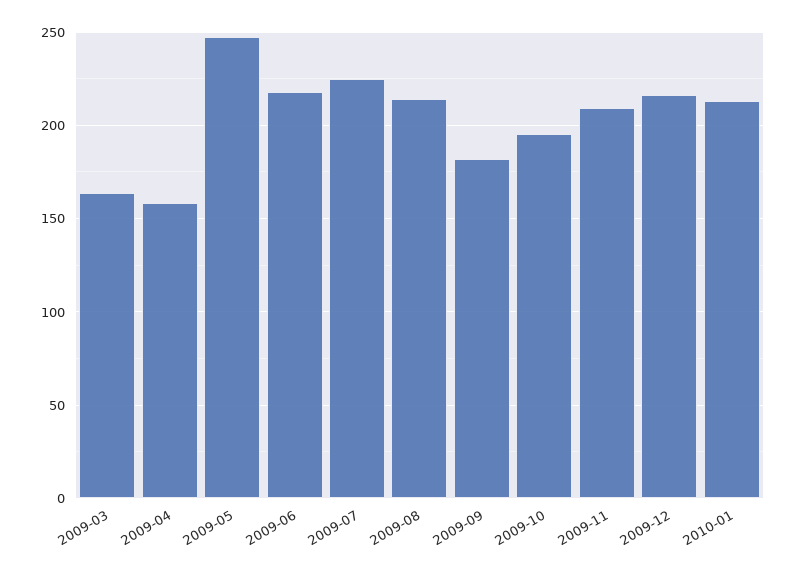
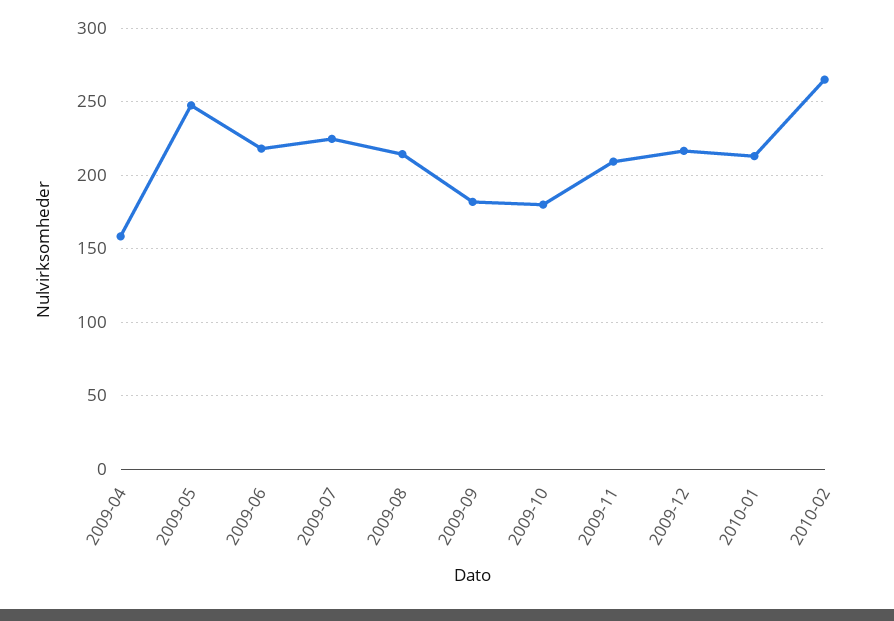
2009-03: 165 -> none
2009-10: 195 -> 180
2010-02: none -> 265

